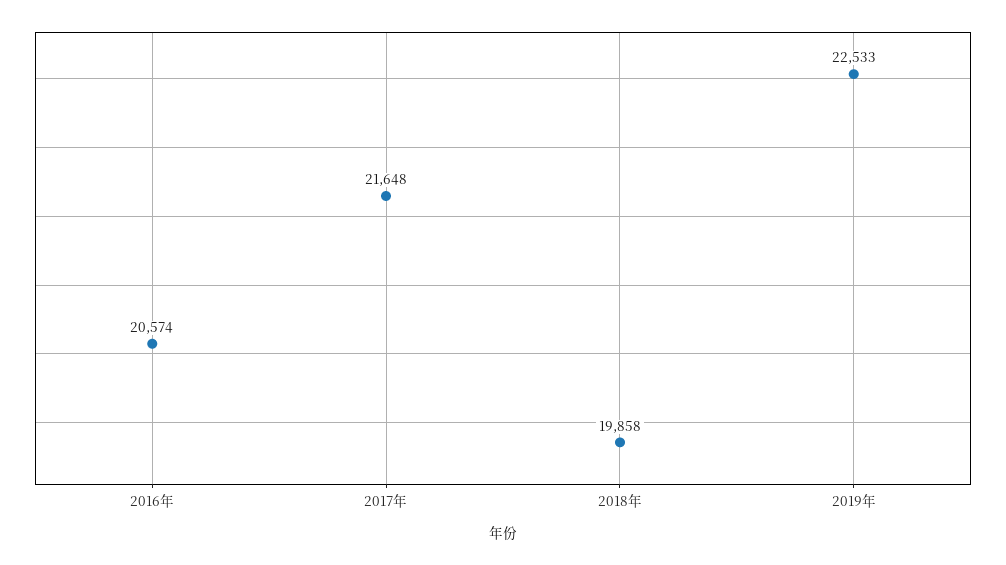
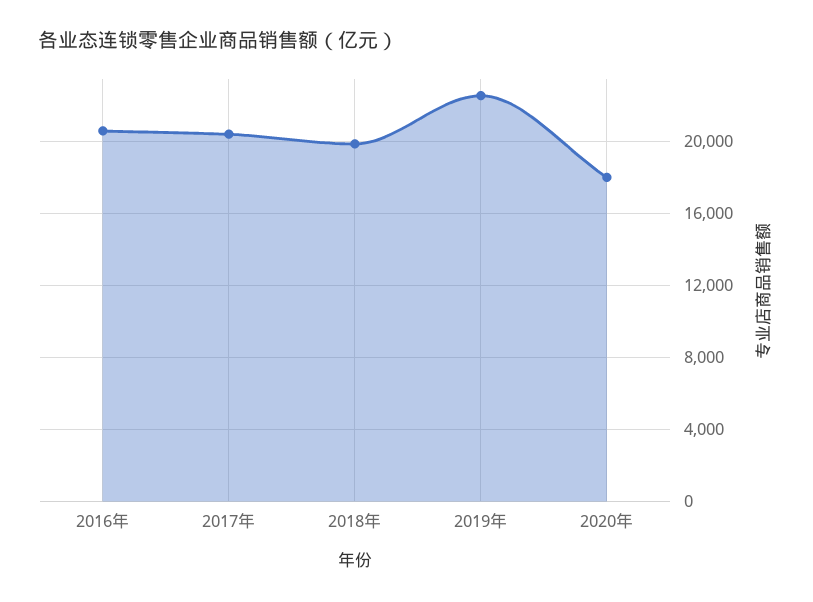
2017年: 21648 -> 20500
2020年: none -> 18000

